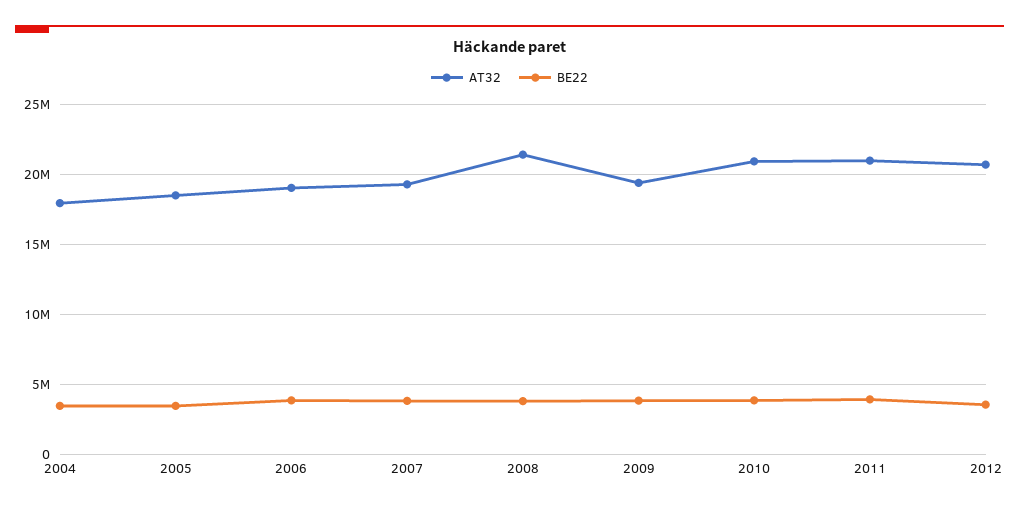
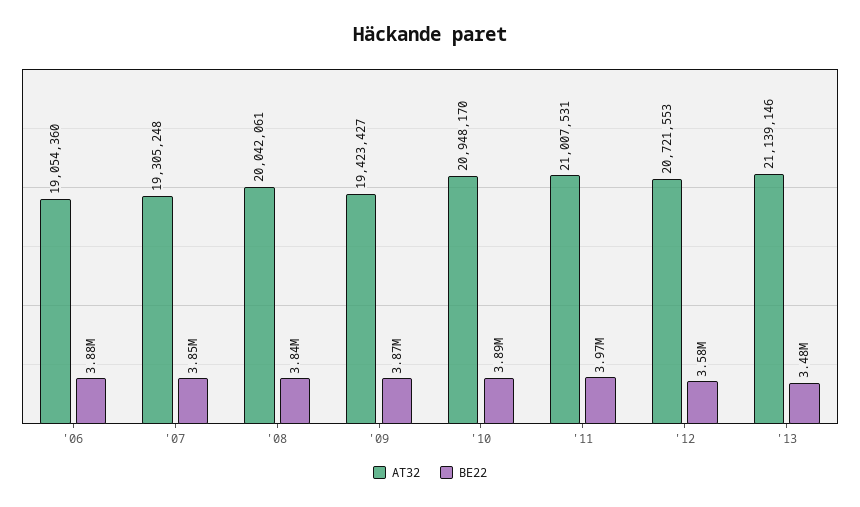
AT32, 2004: 18000000 -> none
BE22, 2004: 3500000 -> none
AT32, 2005: 18500000 -> none
BE22, 2005: 3500000 -> none
AT32, 2008: 21500000 -> 20042061
AT32, '13: none -> 21139146
BE22, '13: none -> 3480000

